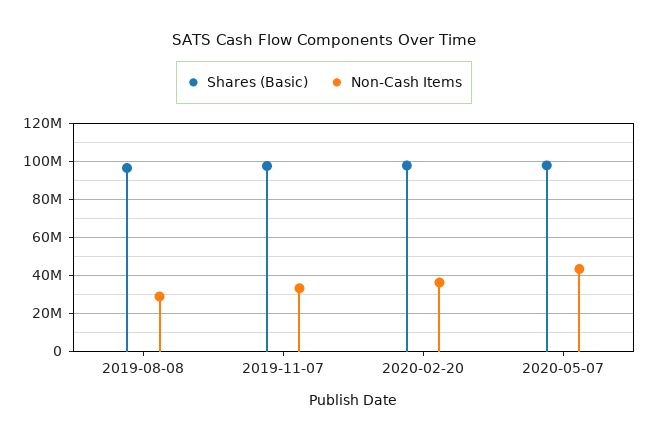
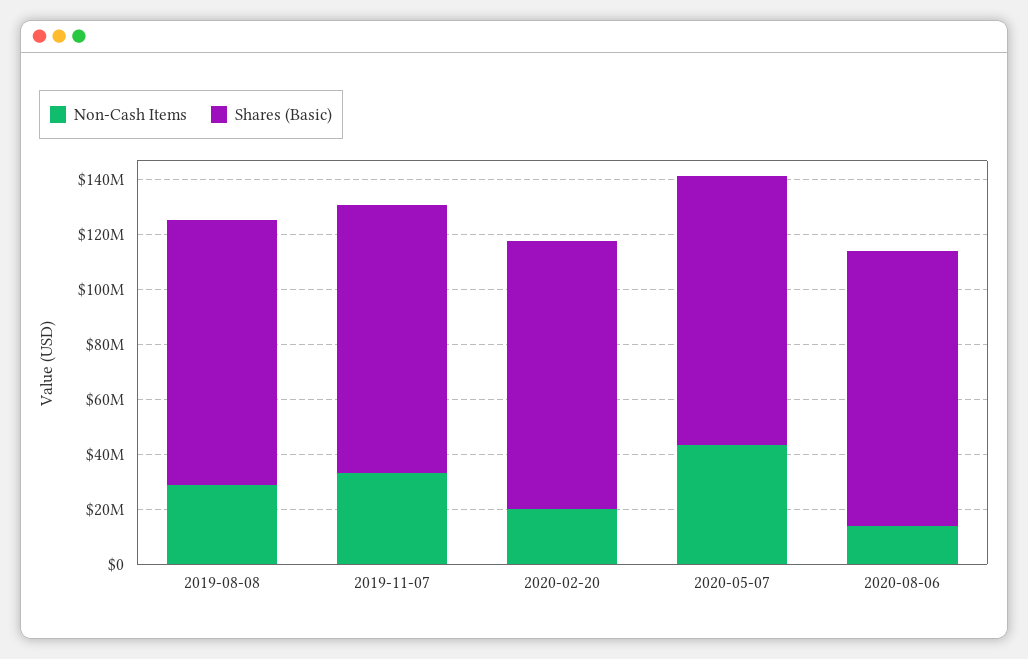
Non-Cash Items, 2020-02-20: 35000000 -> 20000000
Non-Cash Items, 2020-08-06: none -> 15000000
Shares (Basic), 2020-08-06: none -> 100000000

